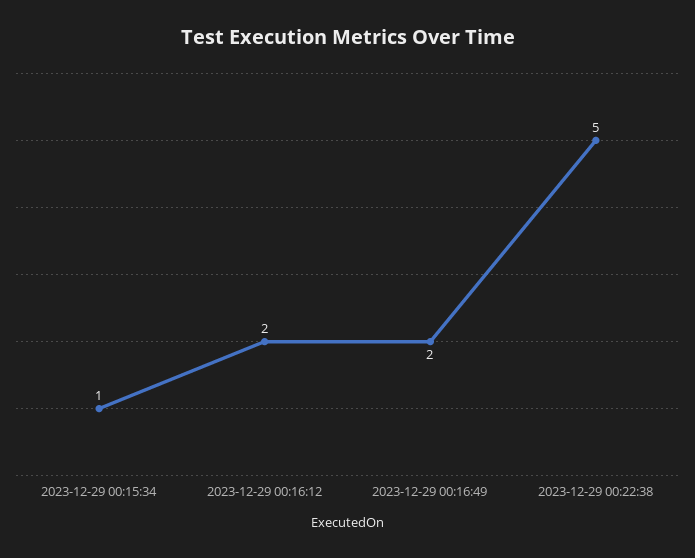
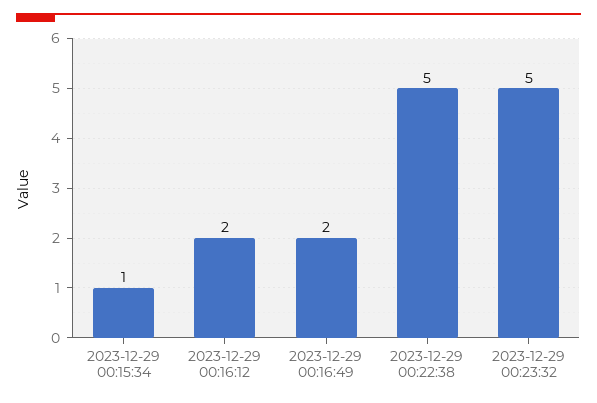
2023-12-29 00:23:32: none -> 5

